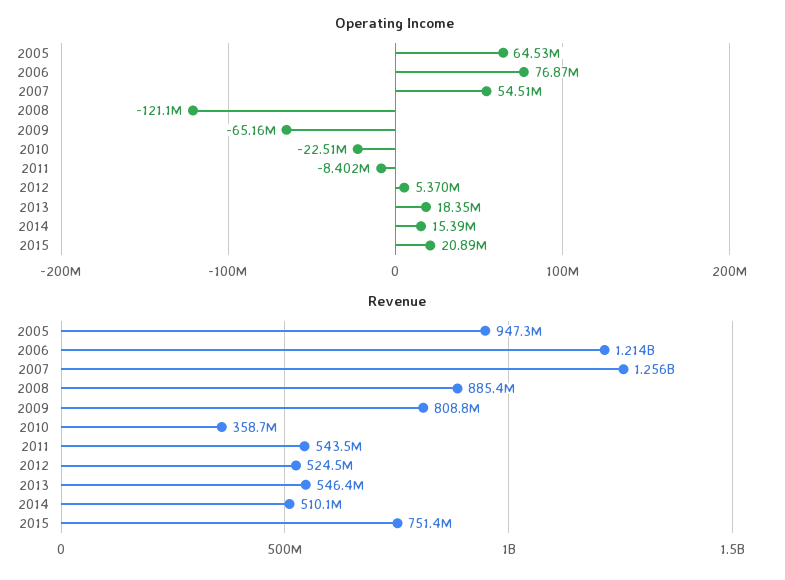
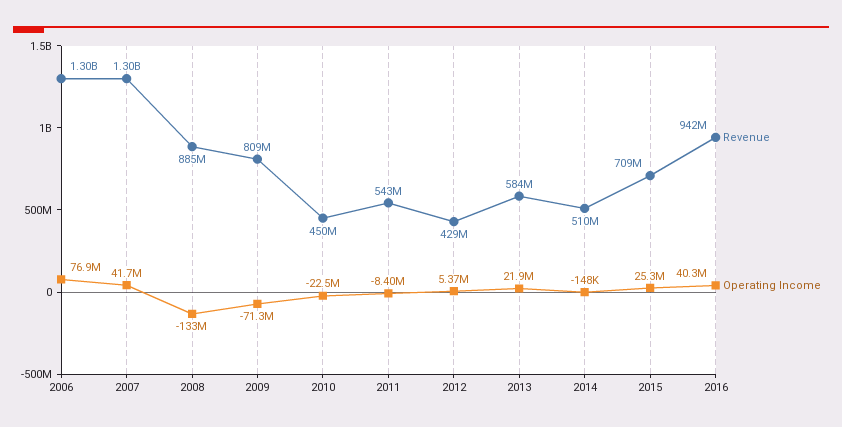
Operating Income, 2005: 64530000 -> none
Operating Income, 2007: 54510000 -> 41700000
Operating Income, 2008: -121100000 -> -133000000
Operating Income, 2009: -65160000 -> -71300000
Operating Income, 2013: 18350000 -> 21900000
Operating Income, 2014: 15390000 -> -148000
Operating Income, 2015: 20890000 -> 25300000
Revenue, 2005: 947300000 -> none
Revenue, 2006: 1214000000 -> 1300000000
Revenue, 2007: 1256000000 -> 1300000000
Revenue, 2010: 358700000 -> 450000000
Revenue, 2012: 524500000 -> 429000000
Revenue, 2013: 546400000 -> 584000000
Revenue, 2015: 751400000 -> 709000000
Revenue, 2016: none -> 942000000
Operating Income, 2016: none -> 40300000

